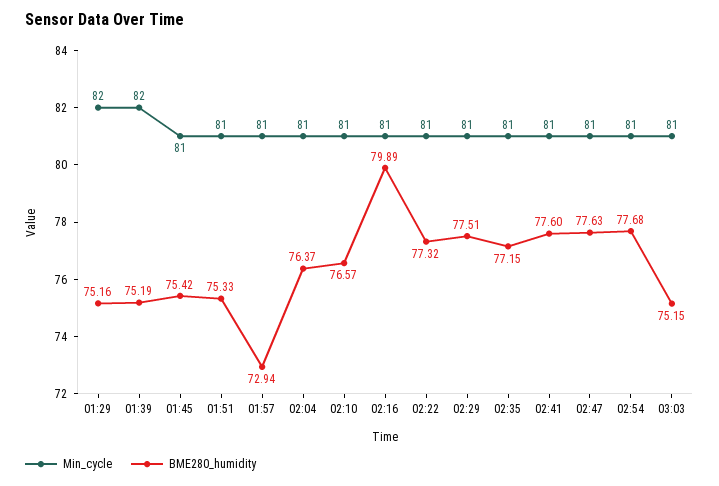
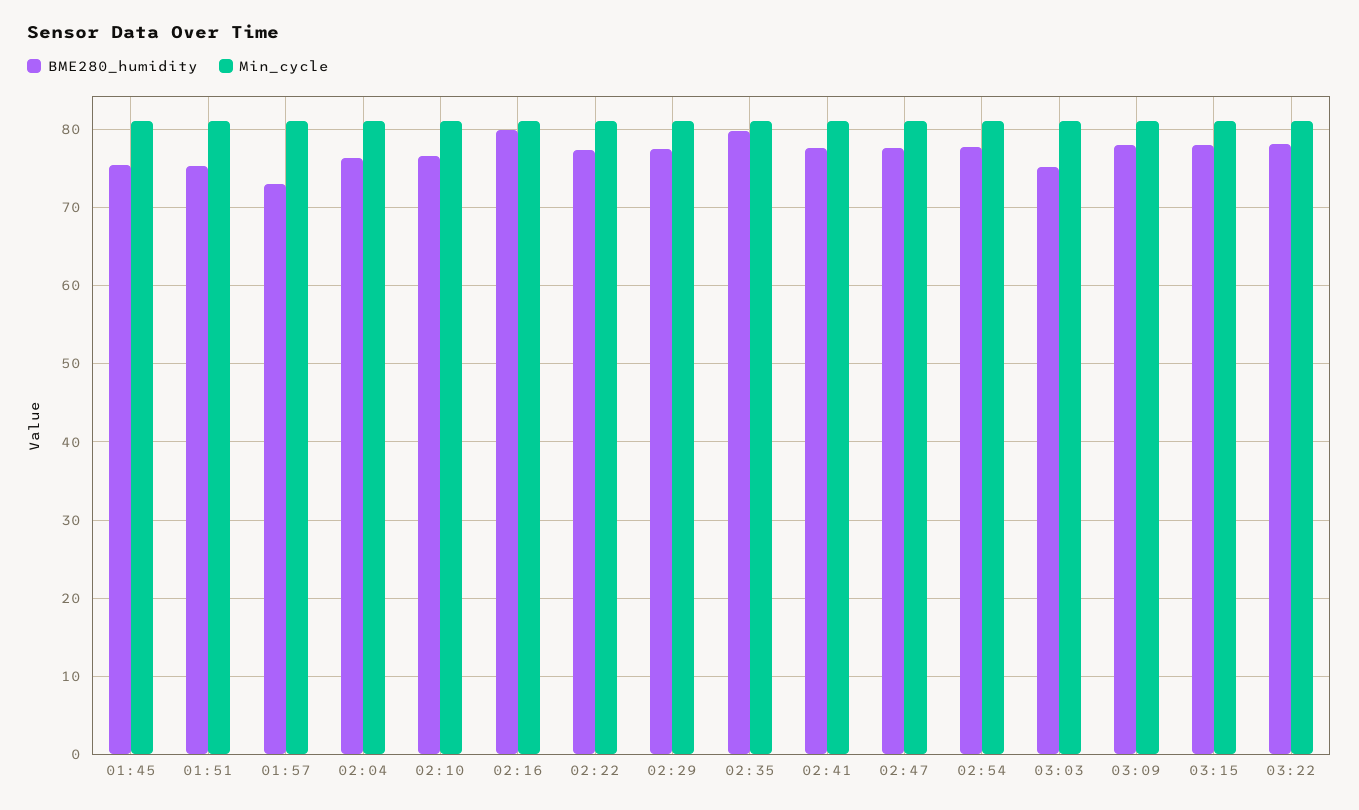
Min_cycle, 01:29: 82 -> none
BME280_humidity, 01:29: 75.16 -> none
Min_cycle, 01:39: 82 -> none
BME280_humidity, 01:39: 75.19 -> none
BME280_humidity, 02:35: 77.15 -> 80
BME280_humidity, 03:09: none -> 78
Min_cycle, 03:09: none -> 81
BME280_humidity, 03:15: none -> 78
Min_cycle, 03:15: none -> 81
BME280_humidity, 03:22: none -> 78
Min_cycle, 03:22: none -> 81

